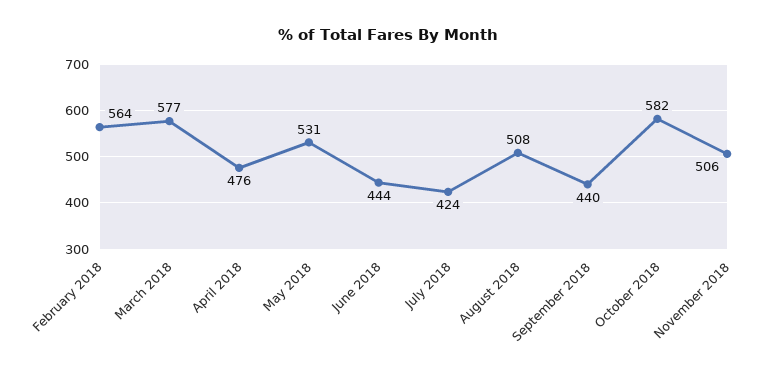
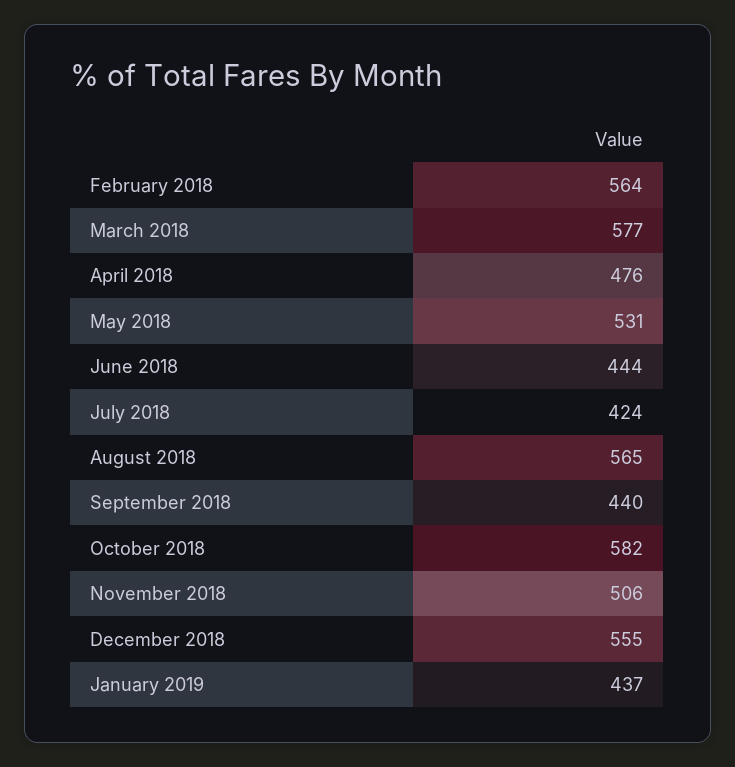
August 2018: 508 -> 565
December 2018: none -> 555
January 2019: none -> 437

